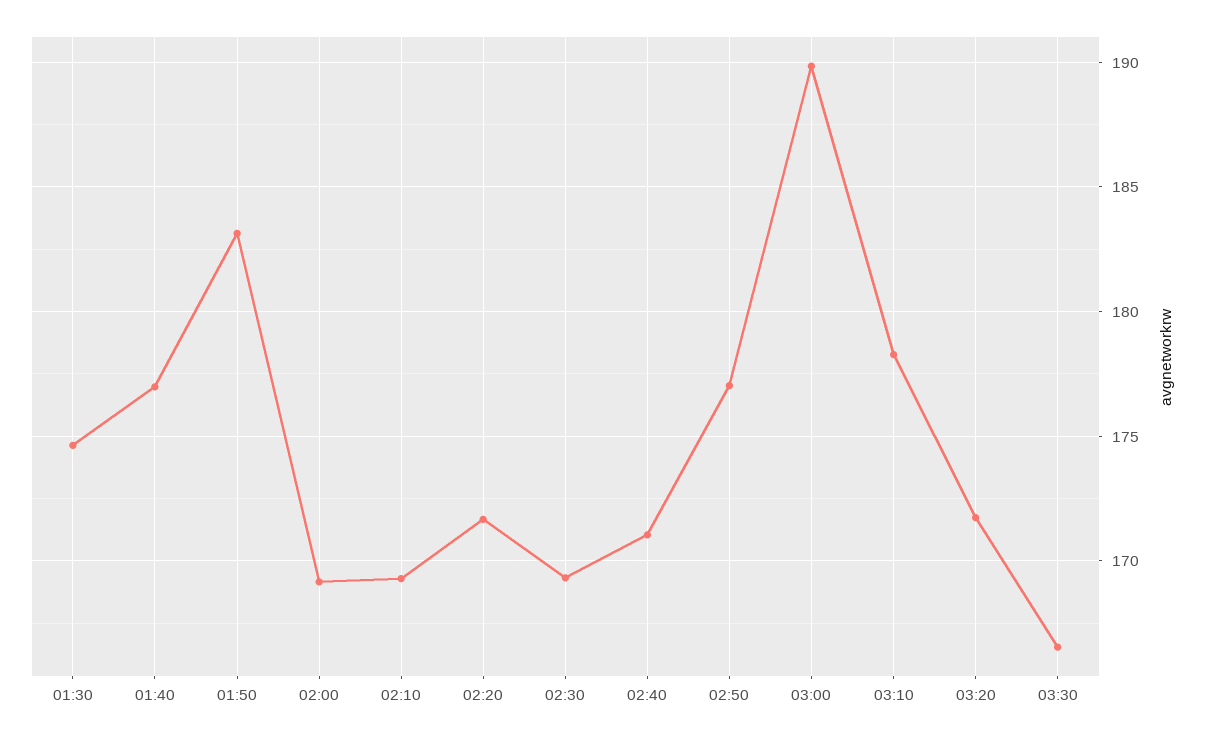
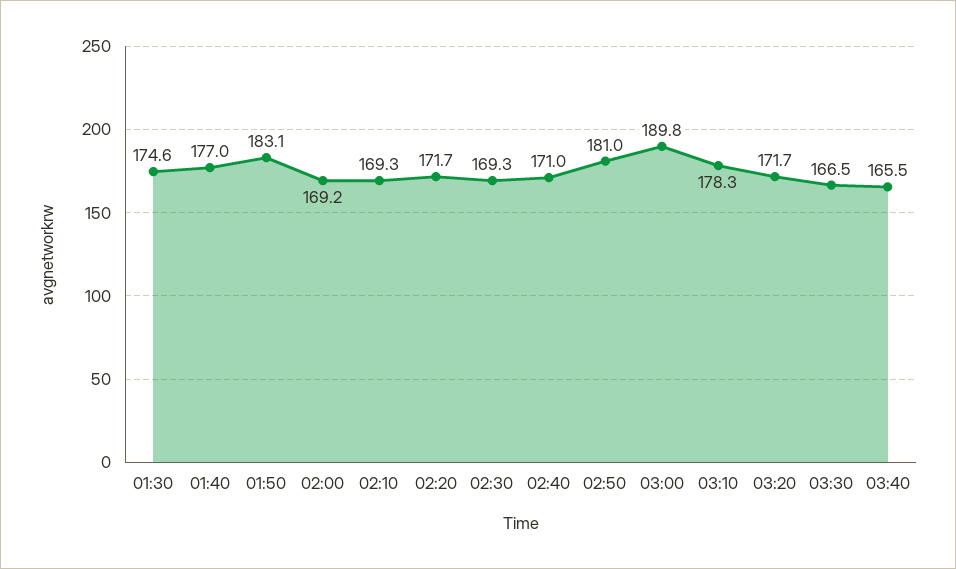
02:50: 177 -> 181
03:40: none -> 165.5

